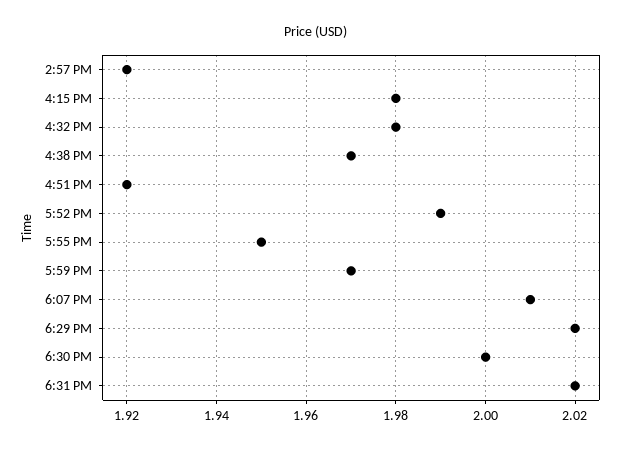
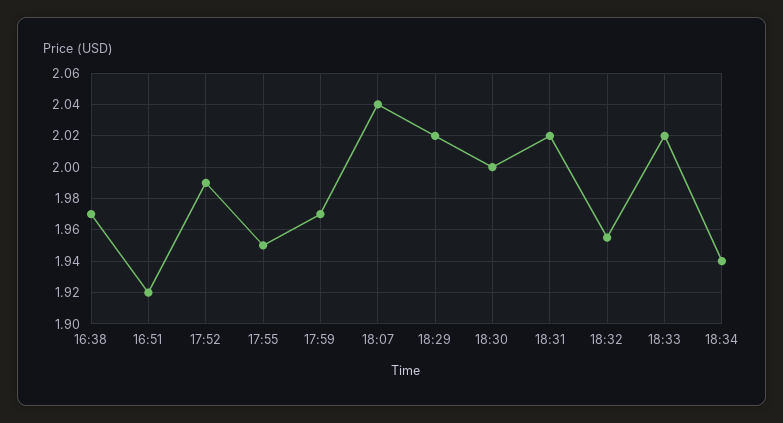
2:57 PM: 1.92 -> none
4:15 PM: 1.98 -> none
4:32 PM: 1.98 -> none
6:07 PM: 2.01 -> 2.04
18:32: none -> 1.955
18:33: none -> 2.02
18:34: none -> 1.94

